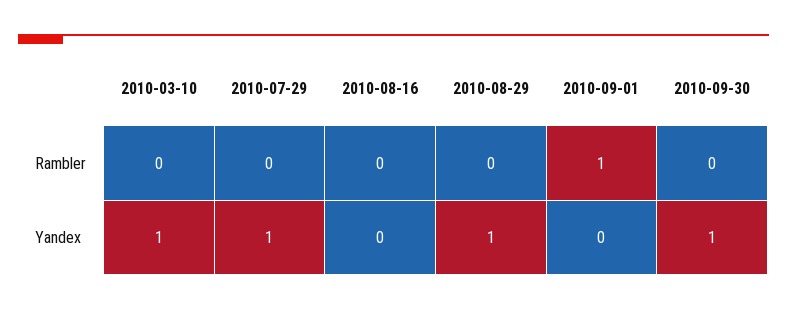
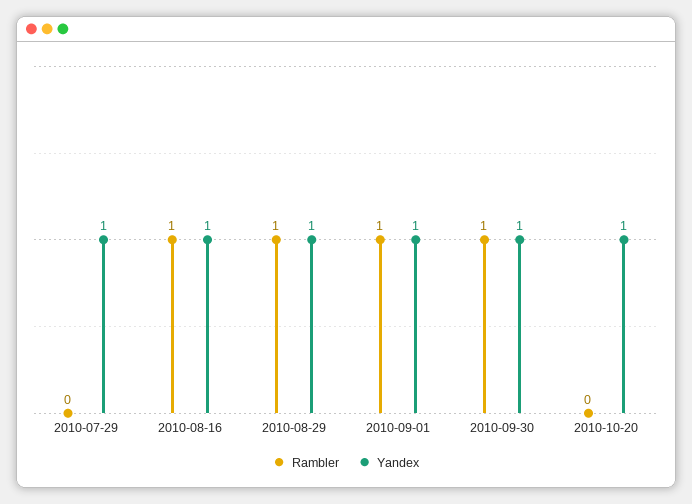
Rambler, 2010-03-10: 0 -> none
Rambler, 2010-08-16: 0 -> 1
Rambler, 2010-08-29: 0 -> 1
Rambler, 2010-09-30: 0 -> 1
Yandex, 2010-03-10: 1 -> none
Yandex, 2010-08-16: 0 -> 1
Yandex, 2010-09-01: 0 -> 1
Rambler, 2010-10-20: none -> 0
Yandex, 2010-10-20: none -> 1

